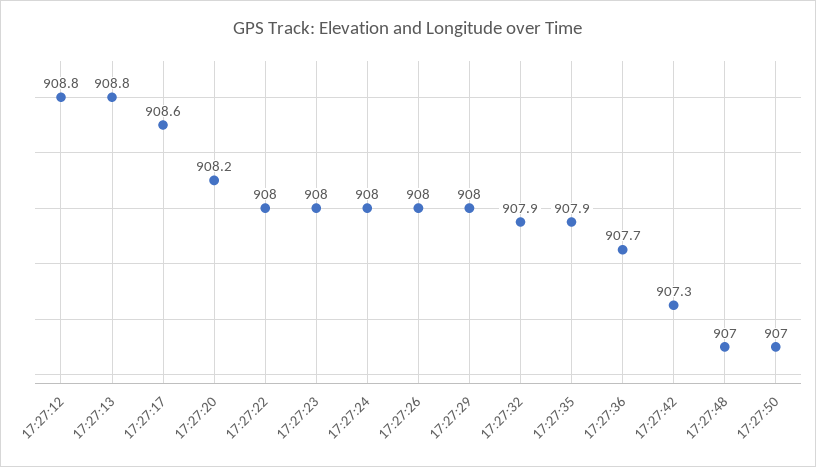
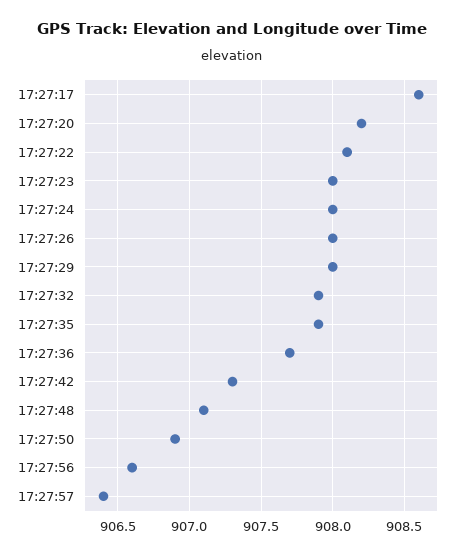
17:27:12: 908.8 -> none
17:27:13: 908.8 -> none
17:27:22: 908 -> 908.1
17:27:48: 907 -> 907.1
17:27:50: 907 -> 906.9
17:27:56: none -> 906.6
17:27:57: none -> 906.4

